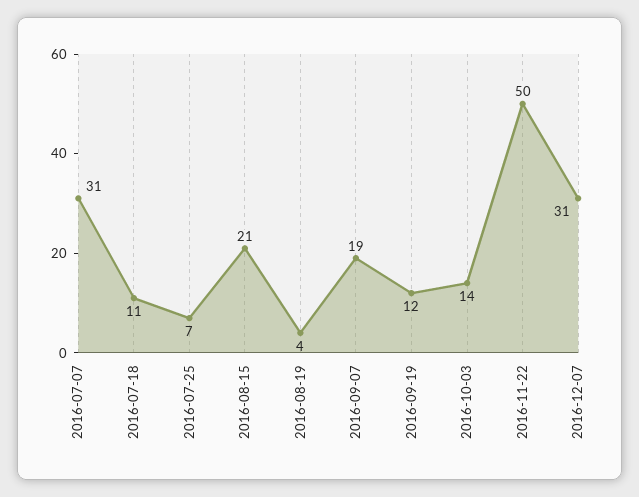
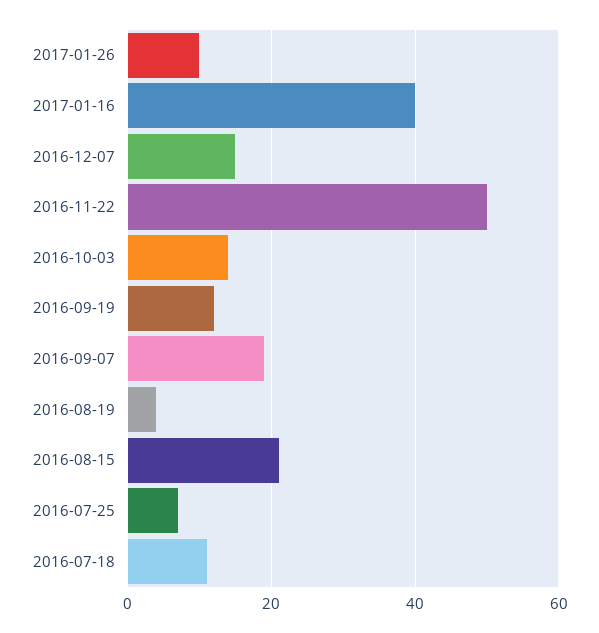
2016-07-07: 31 -> none
2016-12-07: 31 -> 15
2017-01-26: none -> 10
2017-01-16: none -> 40

